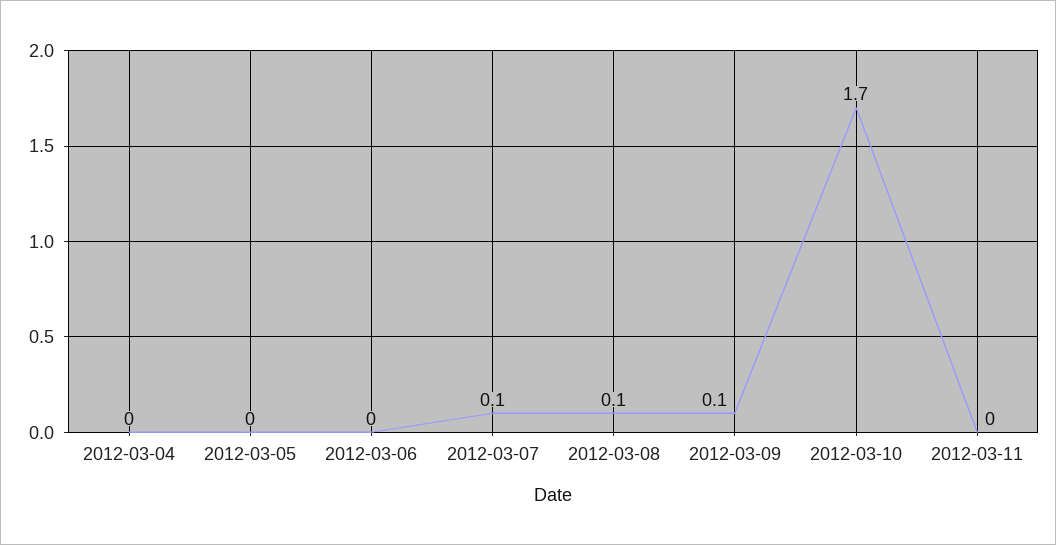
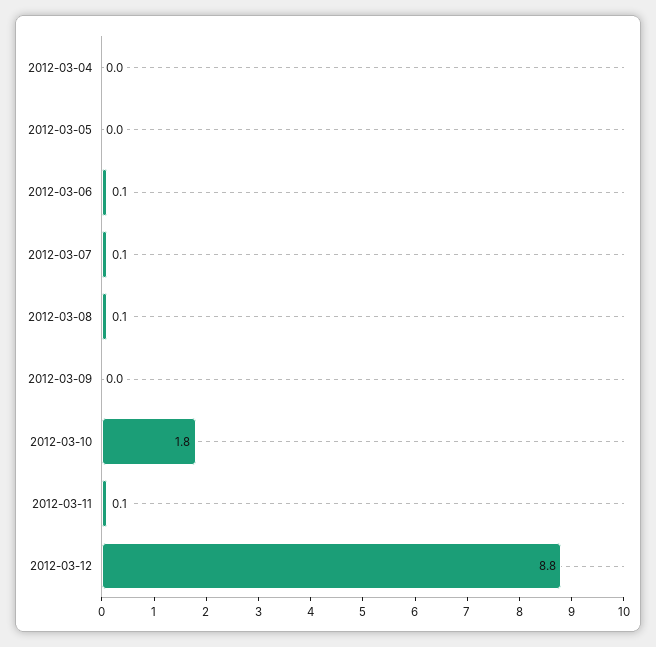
2012-03-06: 0 -> 0.1
2012-03-09: 0.1 -> 0
2012-03-10: 1.7 -> 1.8
2012-03-11: 0 -> 0.1
2012-03-12: none -> 8.8

